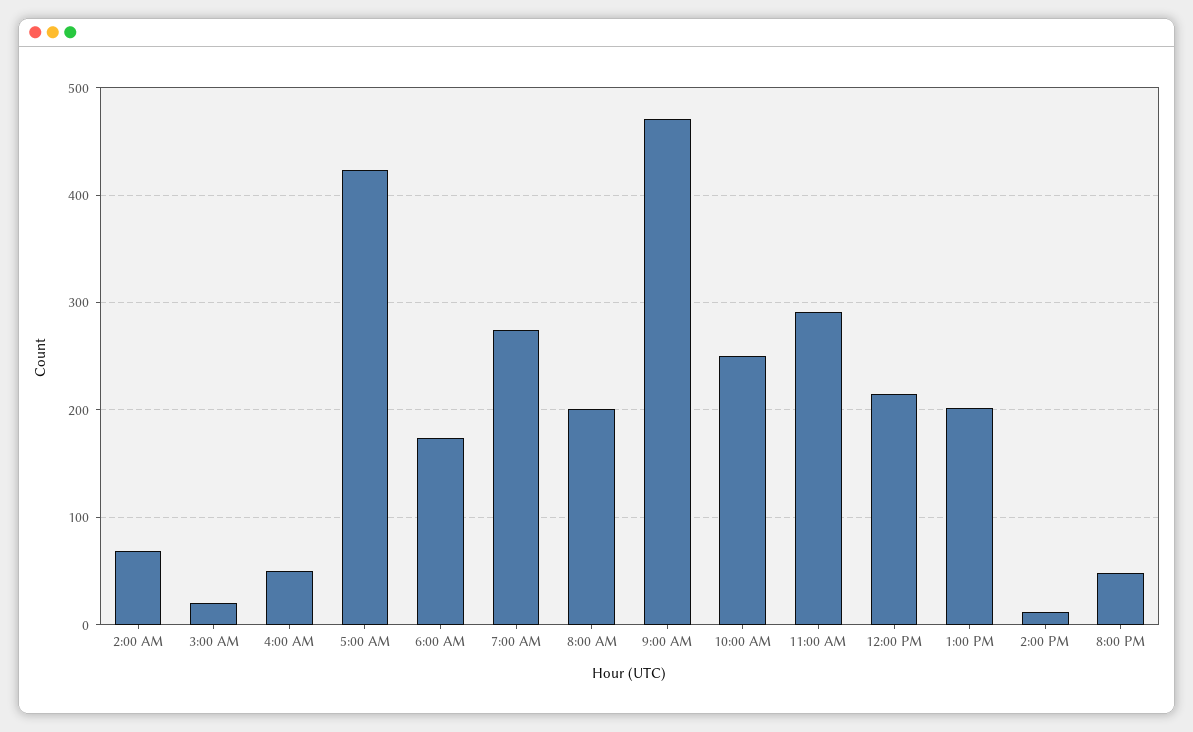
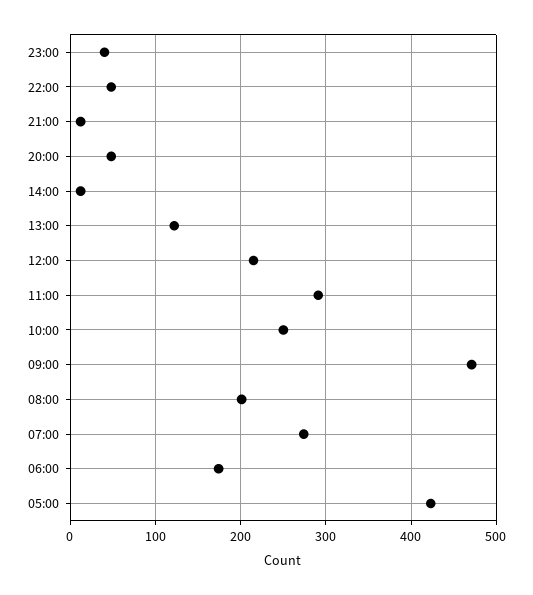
2:00 AM: 70 -> none
3:00 AM: 20 -> none
4:00 AM: 50 -> none
1:00 PM: 200 -> 120
23:00: none -> 40
22:00: none -> 50
21:00: none -> 10

